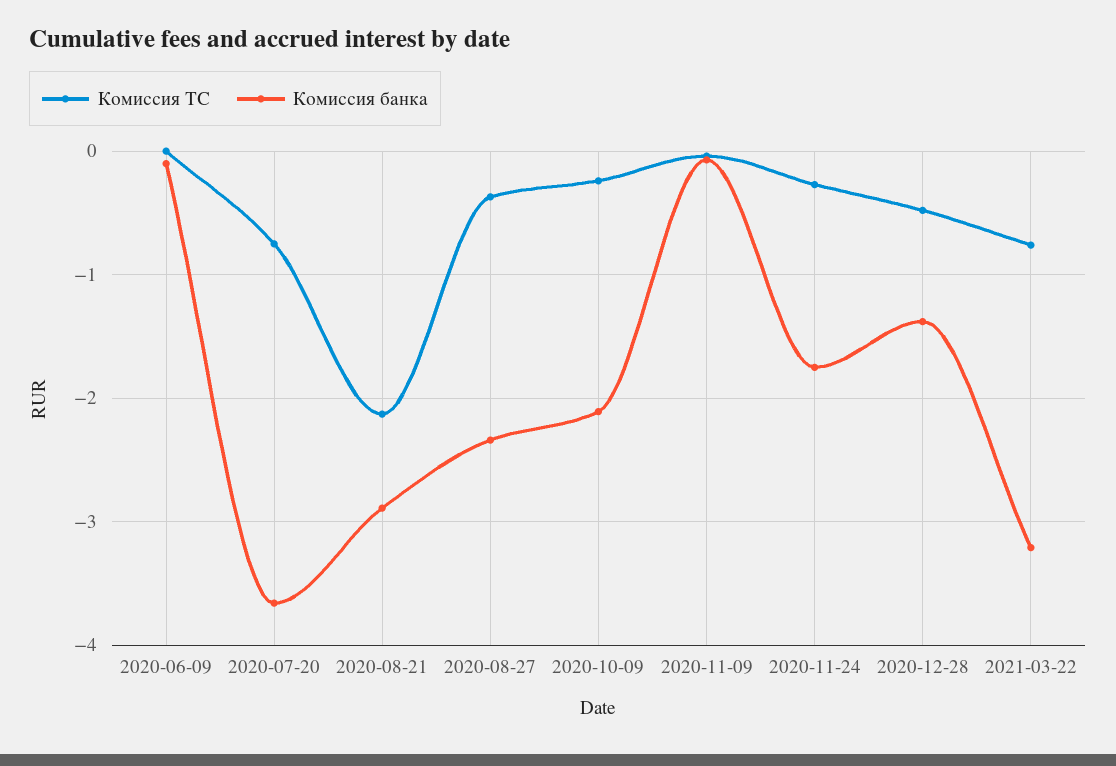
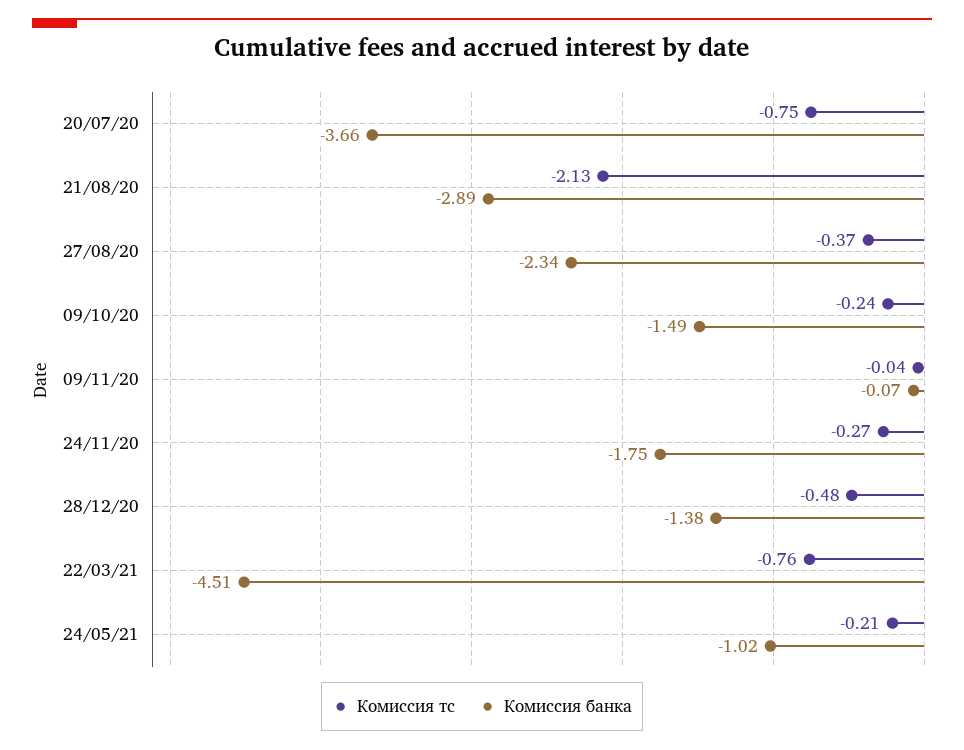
Комиссия ТС, 2020-06-09: 0 -> none
Комиссия банка, 2020-06-09: -0.1 -> none
Комиссия банка, 2020-10-09: -2.1 -> -1.49
Комиссия банка, 2021-03-22: -3.2 -> -4.51
Комиссия ТС, 24/05/21: none -> -0.21
Комиссия банка, 24/05/21: none -> -1.02

